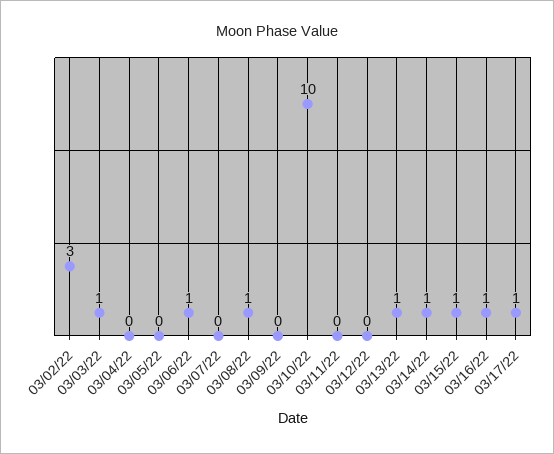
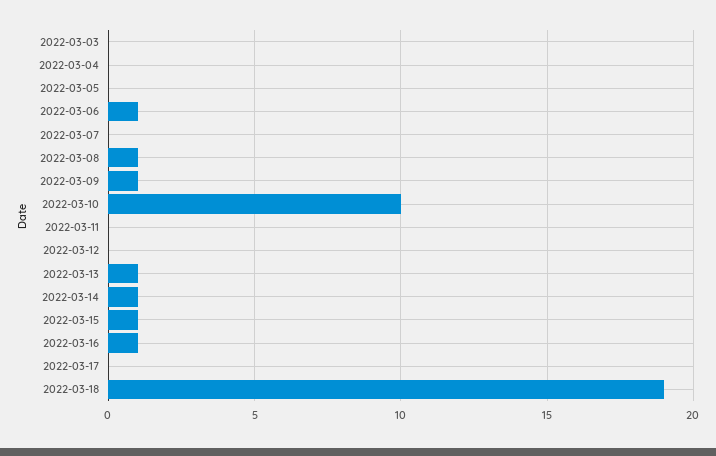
03/02/22: 3 -> none
03/03/22: 1 -> 0
03/09/22: 0 -> 1
03/17/22: 1 -> 0
2022-03-18: none -> 19

